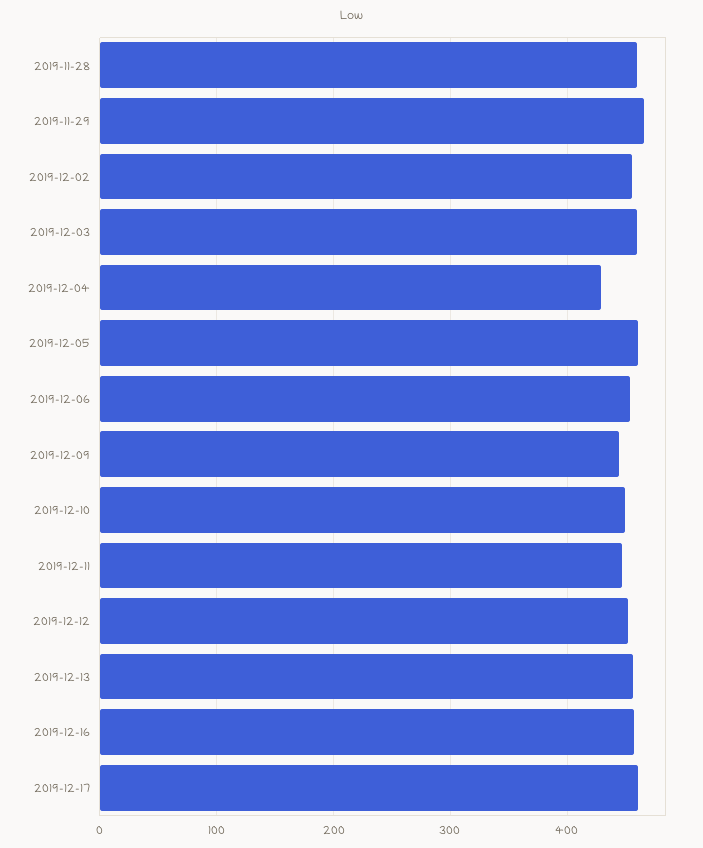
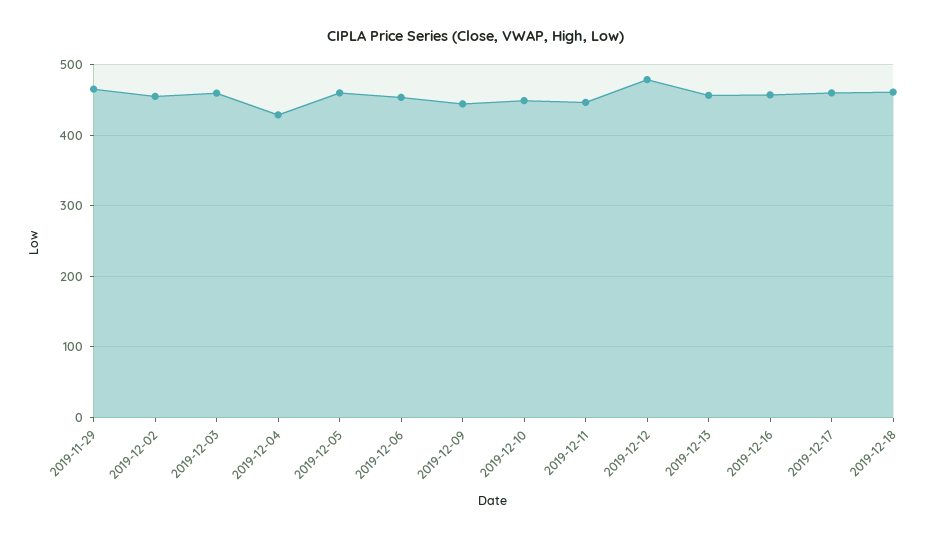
2019-11-28: 460 -> none
2019-12-12: 450 -> 480
2019-12-18: none -> 460

